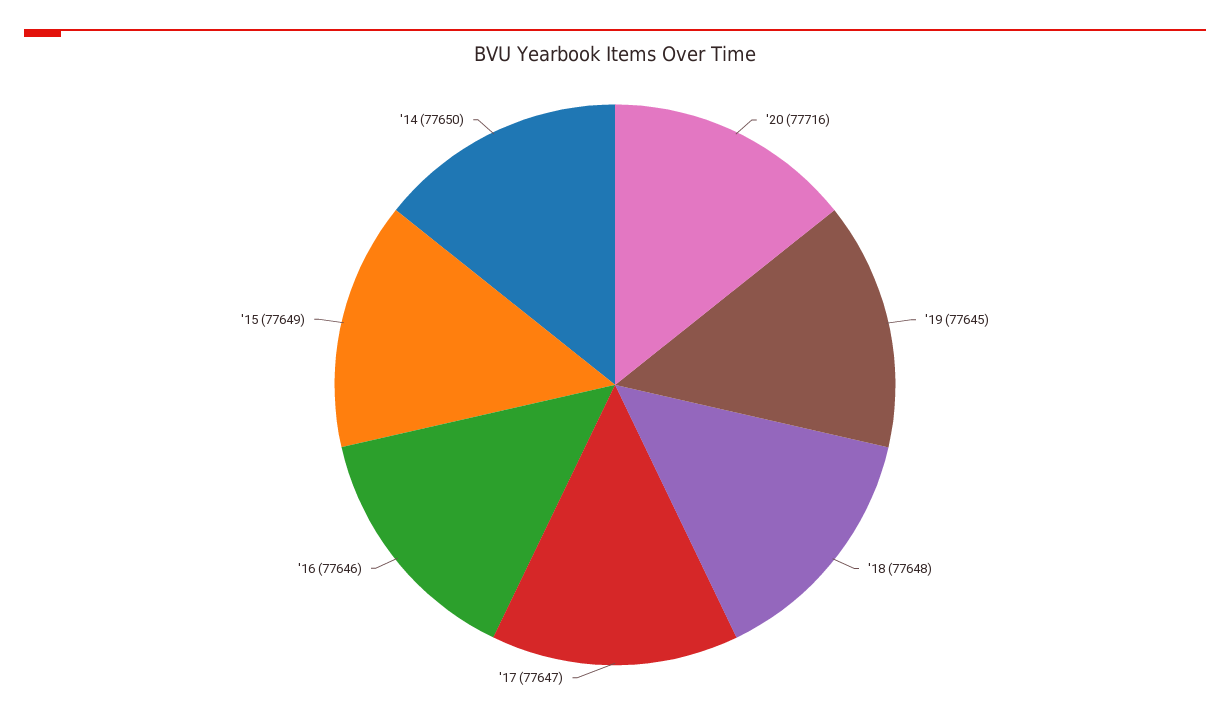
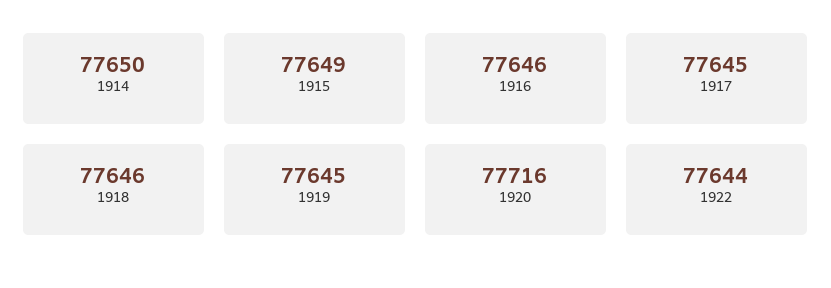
'18: 77648 -> 77646
'17: 77647 -> 77645
1922: none -> 77644

